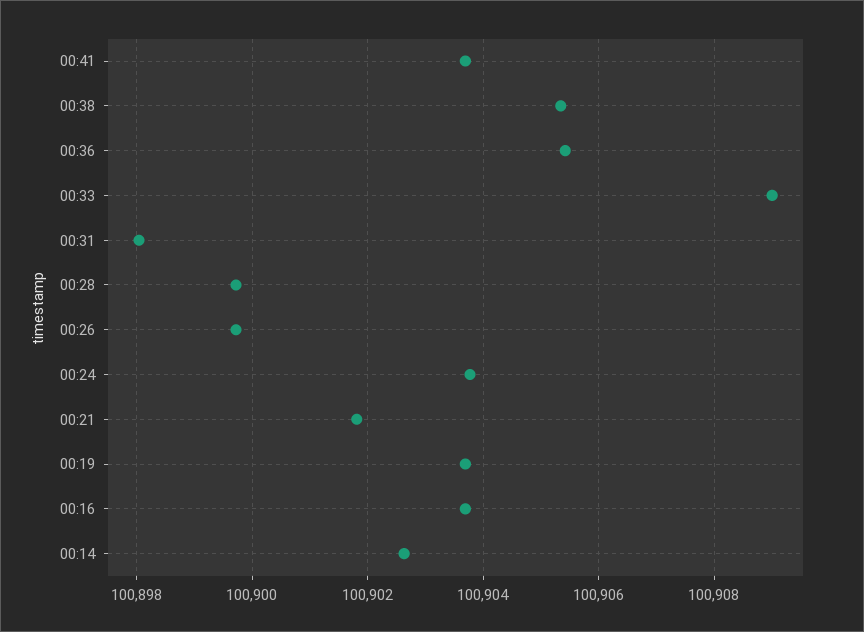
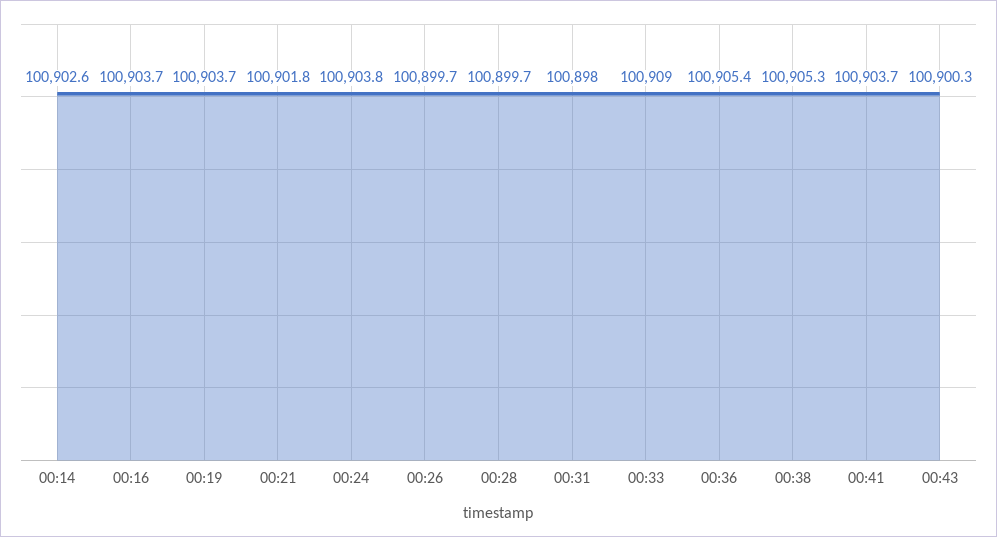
00:43: none -> 100900.3

